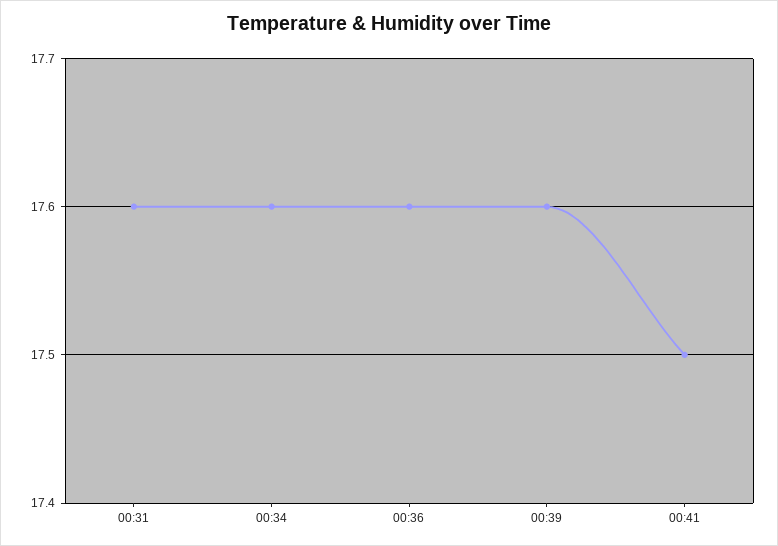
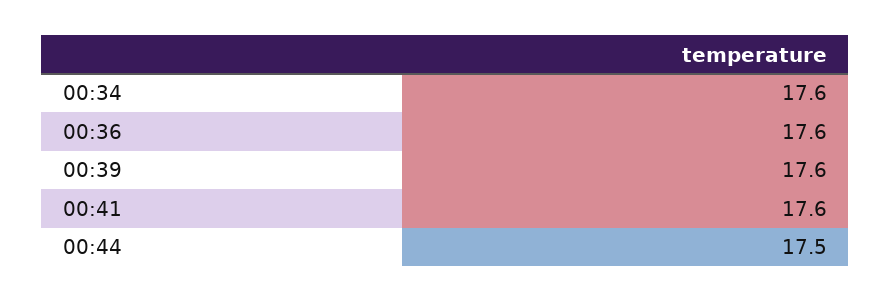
00:31: 17.6 -> none
00:41: 17.5 -> 17.6
00:44: none -> 17.5

